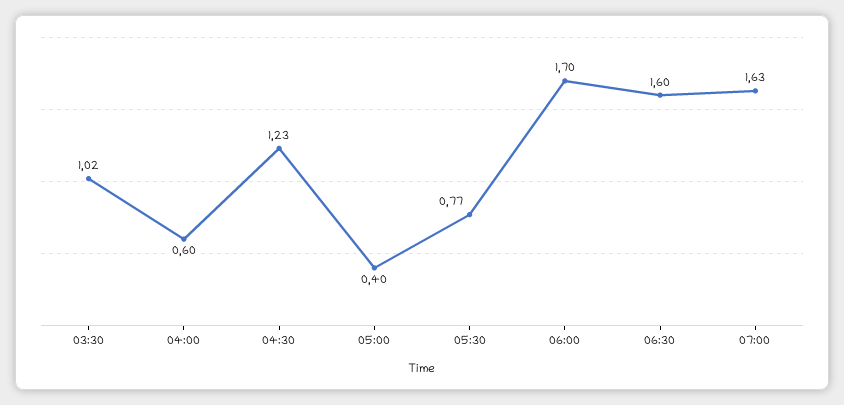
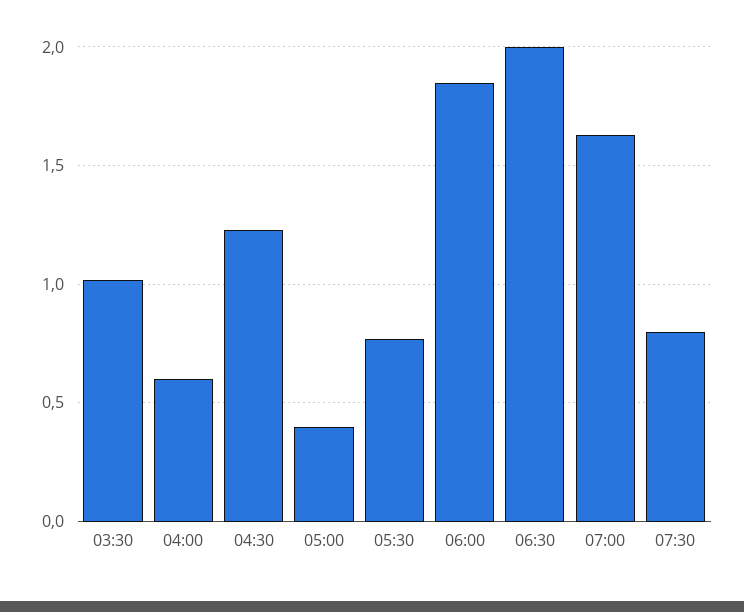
06:00: 1.7 -> 1.85
06:30: 1.6 -> 2
07:30: none -> 0.8

